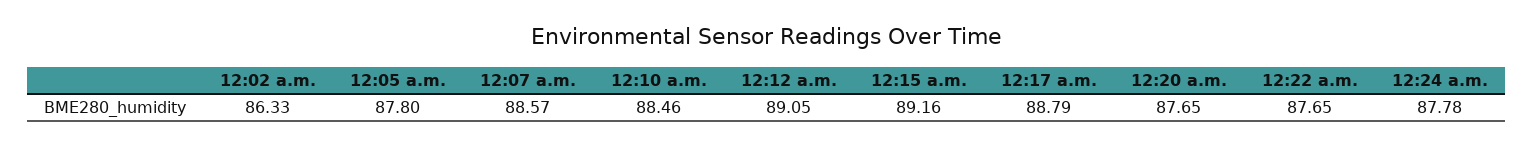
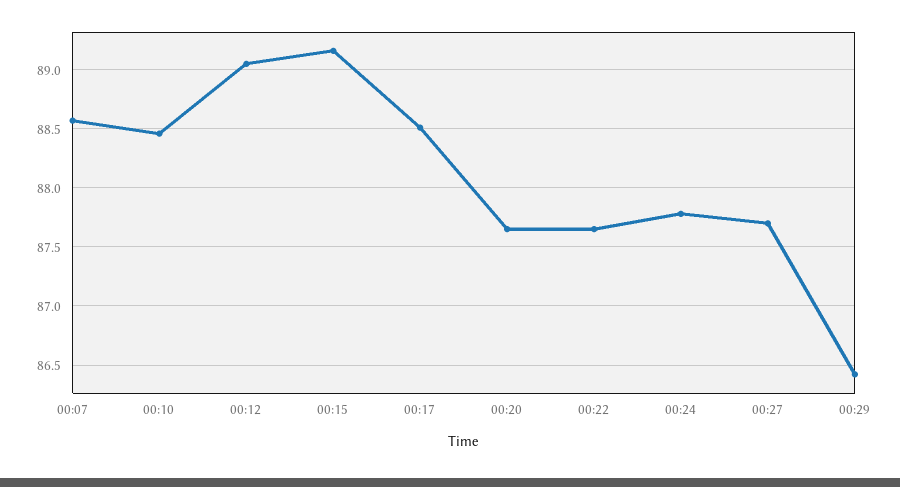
12:02 a.m.: 86.33 -> none
12:05 a.m.: 87.8 -> none
12:17 a.m.: 88.79 -> 88.5
00:27: none -> 87.7
00:29: none -> 86.4

